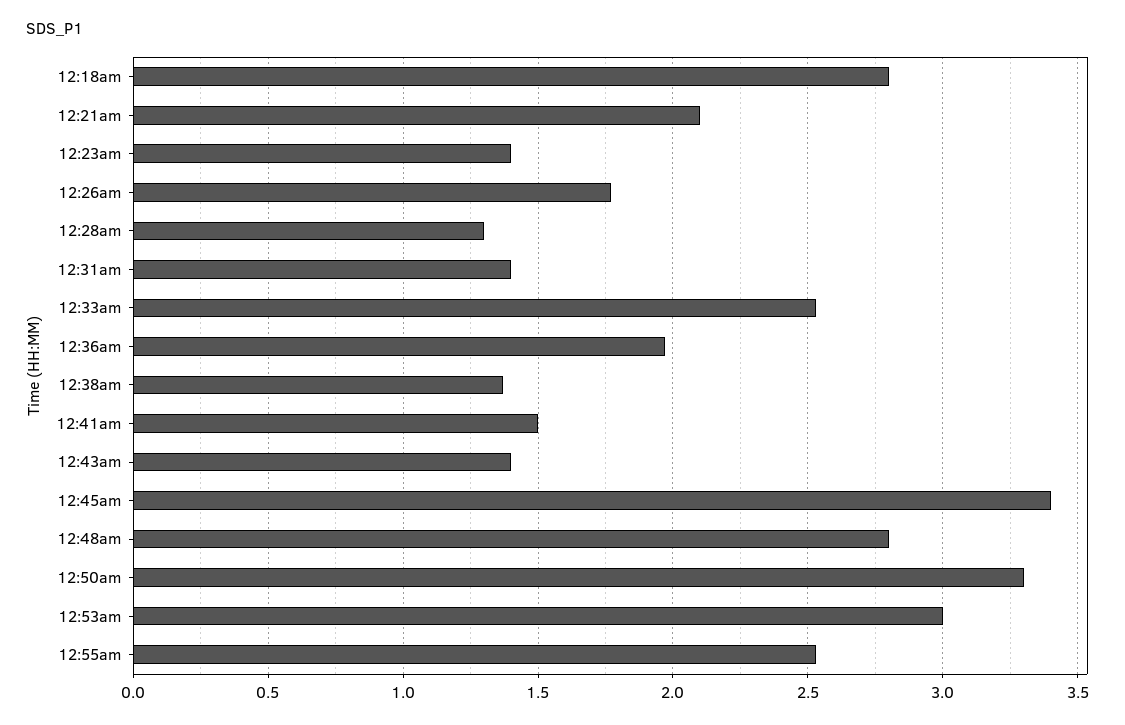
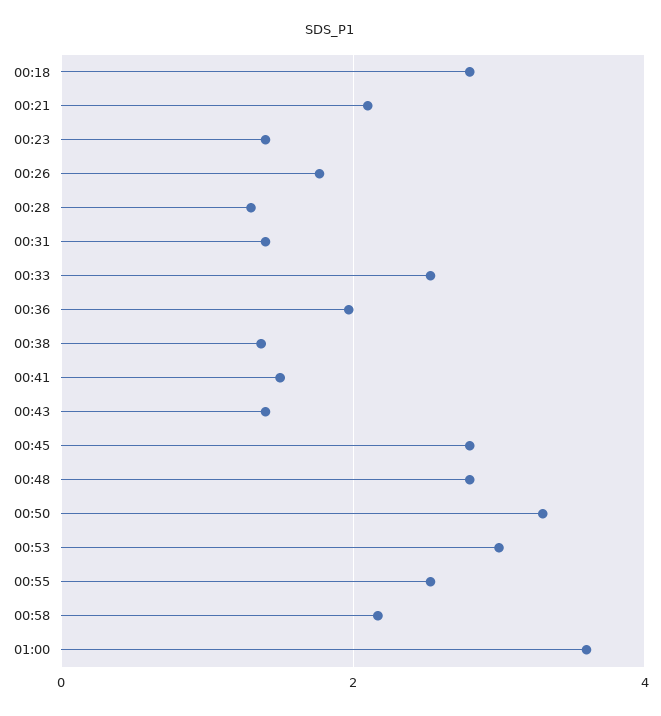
12:45am: 3.4 -> 2.8
00:58: none -> 2.2
01:00: none -> 3.6

